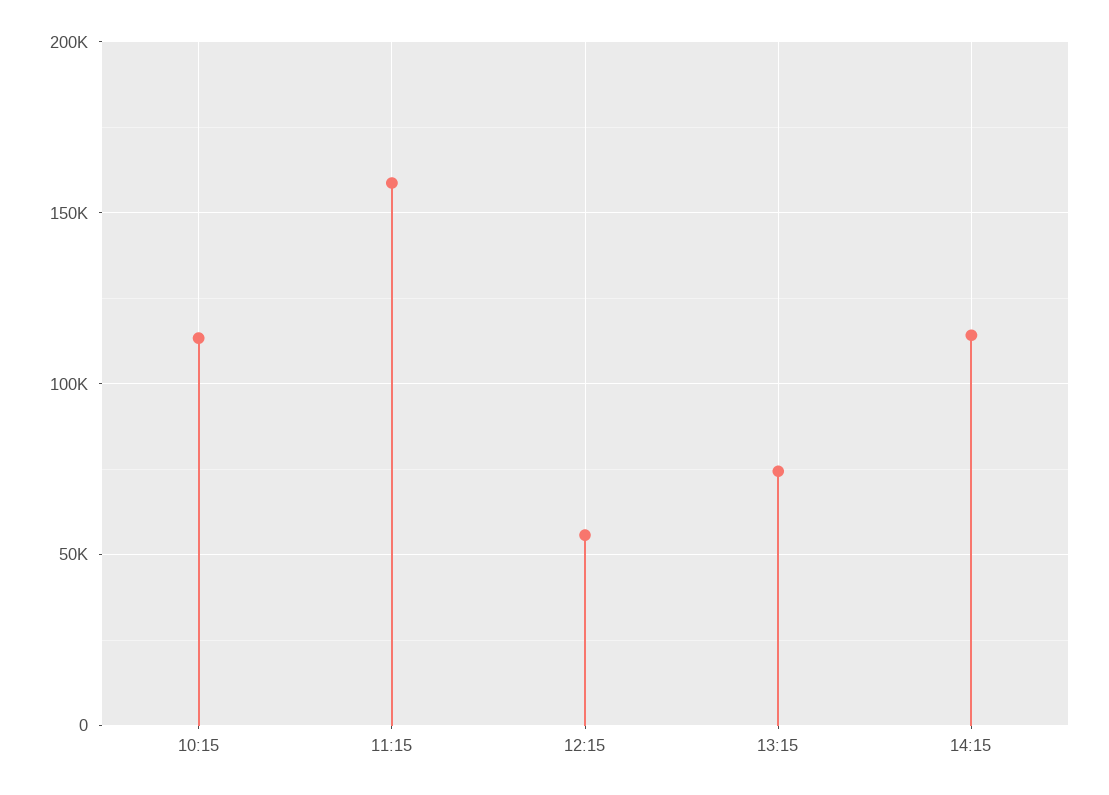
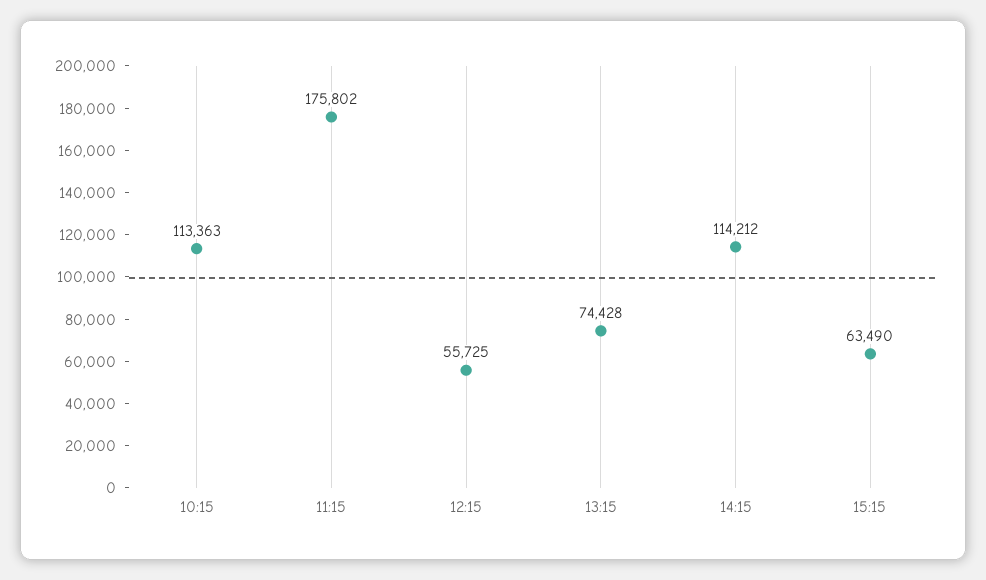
11:15: 160000 -> 175802
15:15: none -> 63490

